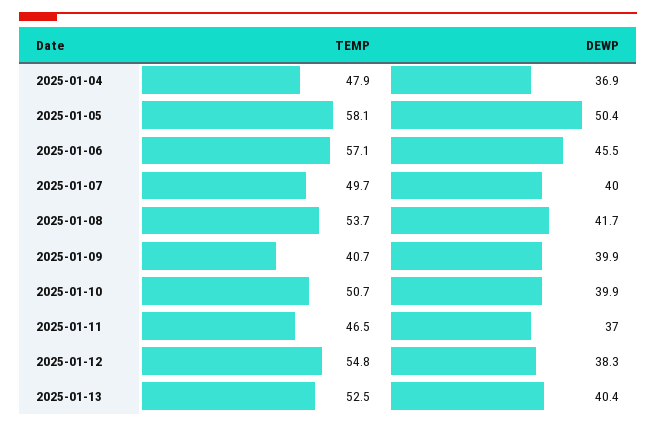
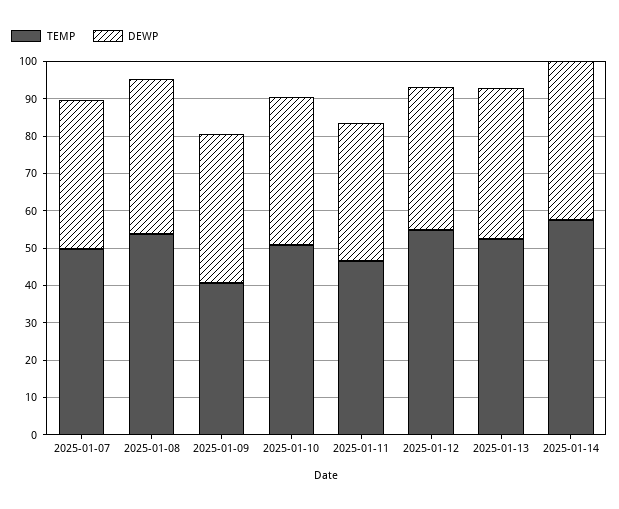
TEMP, 2025-01-04: 47.9 -> none
DEWP, 2025-01-04: 36.9 -> none
TEMP, 2025-01-05: 58.1 -> none
DEWP, 2025-01-05: 50.4 -> none
TEMP, 2025-01-06: 57.1 -> none
DEWP, 2025-01-06: 45.5 -> none
TEMP, 2025-01-14: none -> 57.5
DEWP, 2025-01-14: none -> 42.5

